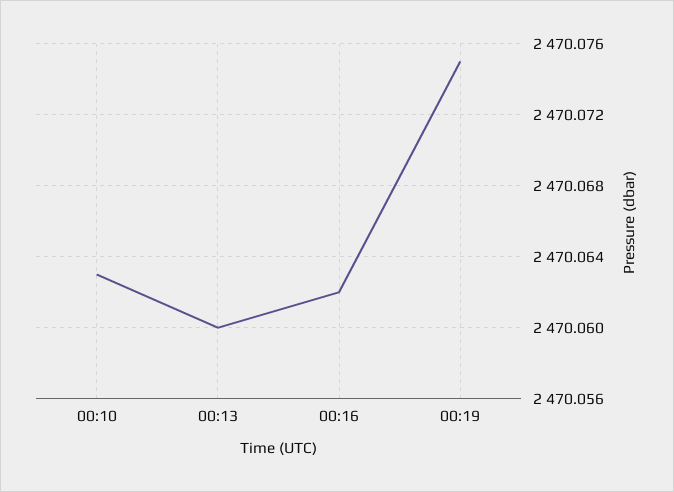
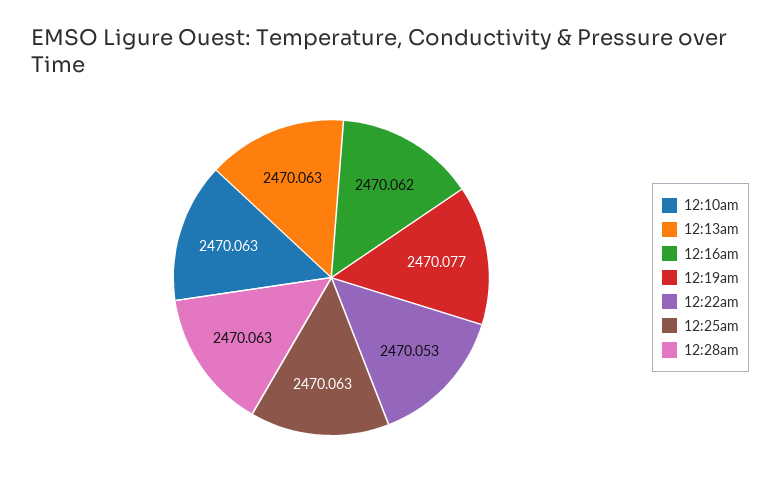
00:13: 2470.06 -> 2470.063
00:19: 2470.075 -> 2470.077
12:22am: none -> 2470.053
12:25am: none -> 2470.063
12:28am: none -> 2470.063

